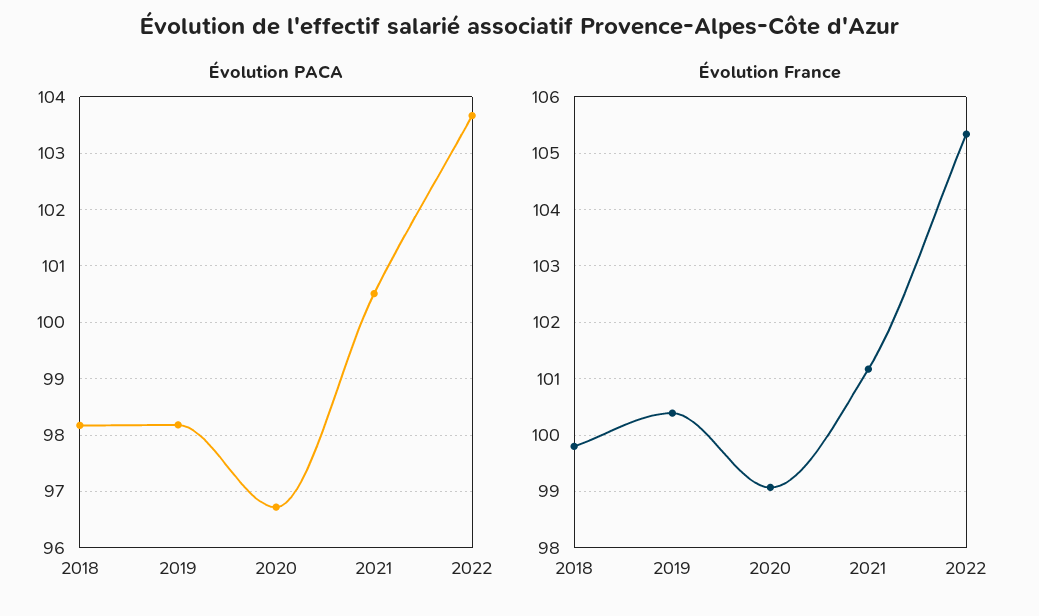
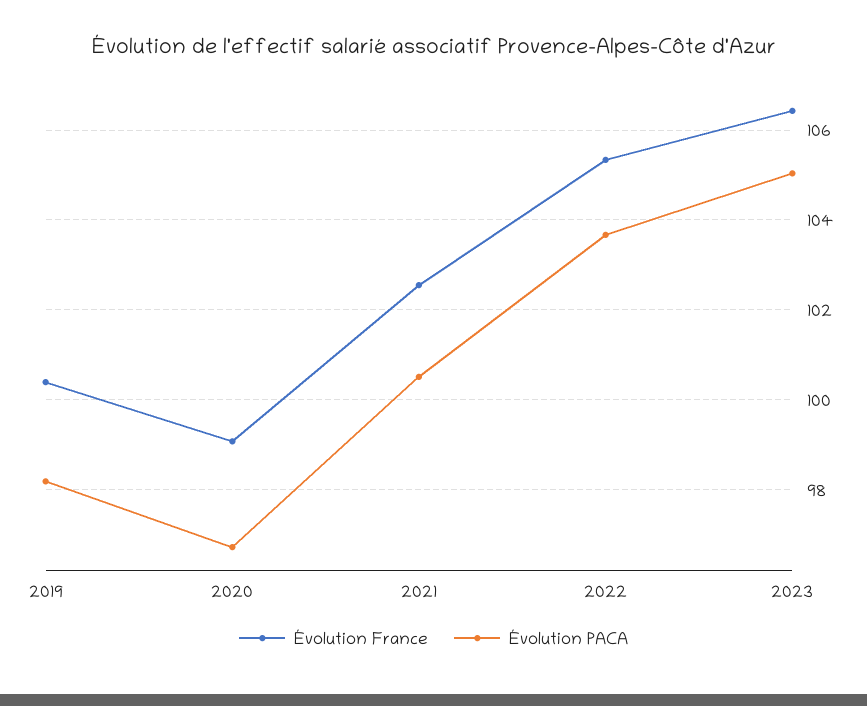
Évolution PACA, 2018: 98.2 -> none
Évolution France, 2018: 99.8 -> none
Évolution France, 2021: 101.2 -> 102.6
Évolution France, 2023: none -> 106.4
Évolution PACA, 2023: none -> 105

